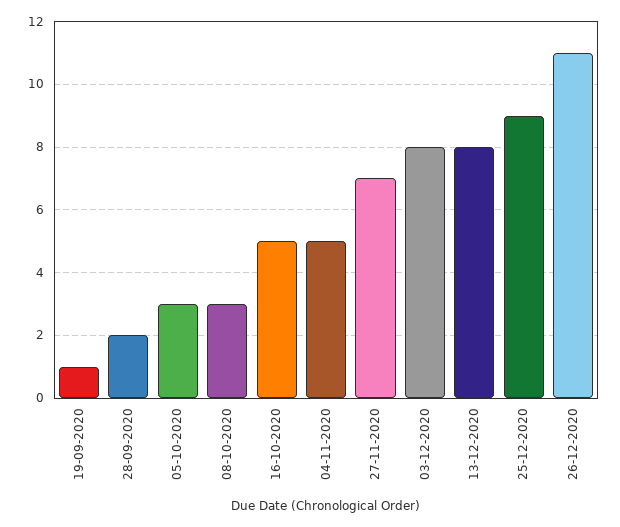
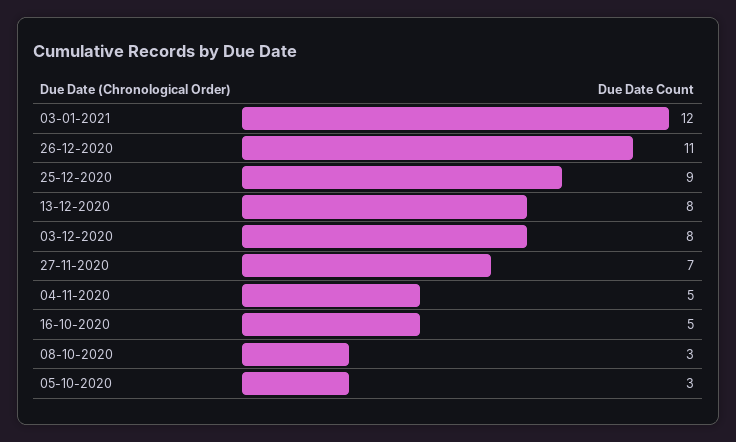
19-09-2020: 1 -> none
28-09-2020: 2 -> none
03-01-2021: none -> 12

